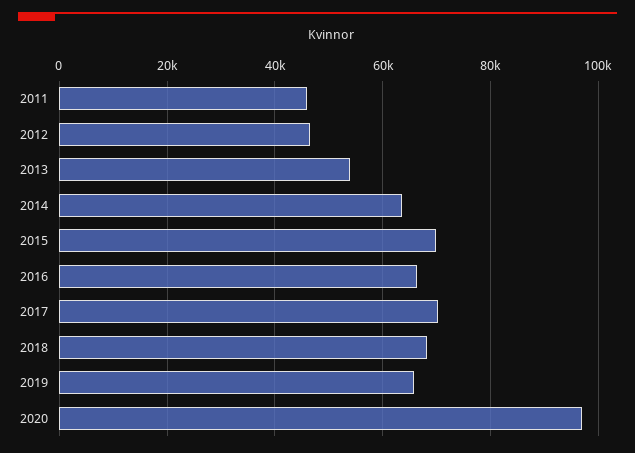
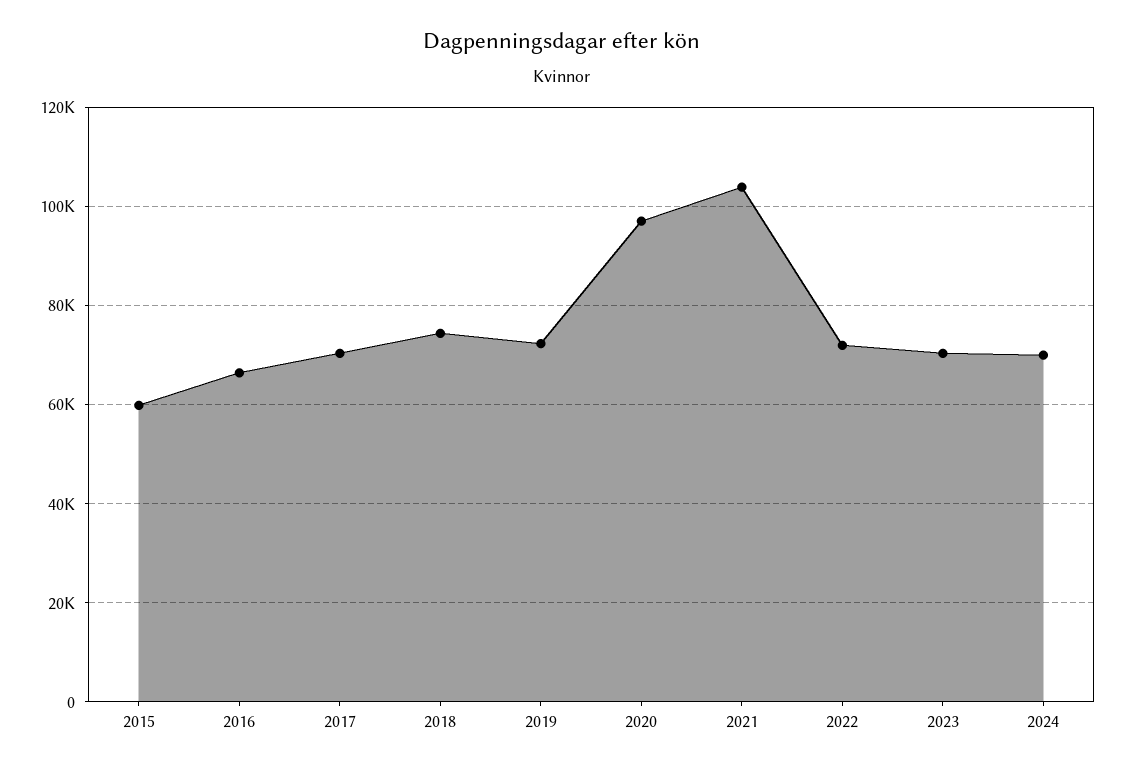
2011: 46000 -> none
2012: 46000 -> none
2013: 54000 -> none
2014: 64000 -> none
2015: 70000 -> 60000
2018: 68000 -> 74000
2019: 66000 -> 72000
2021: none -> 104000
2022: none -> 72000
2023: none -> 70000
2024: none -> 70000

